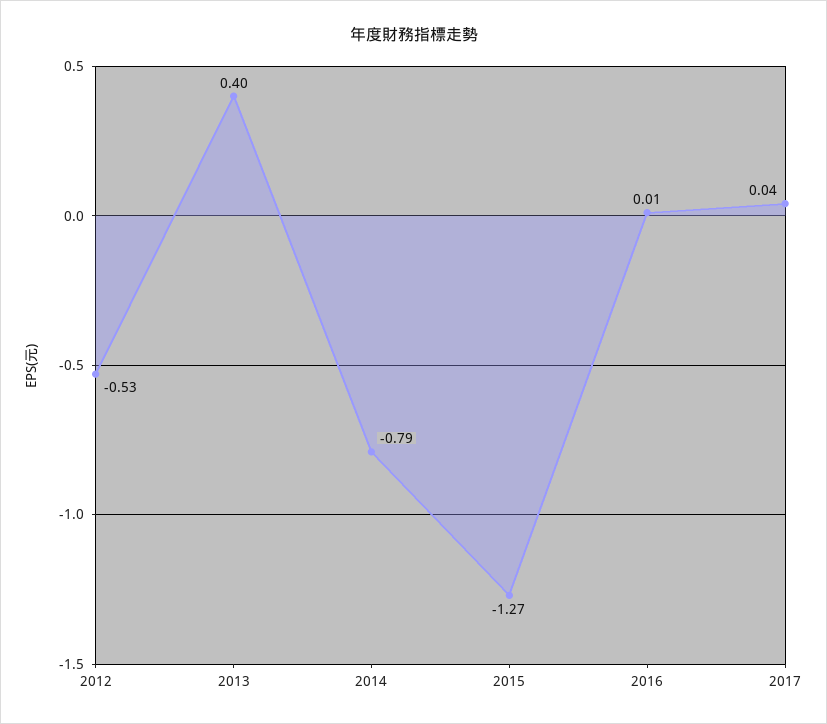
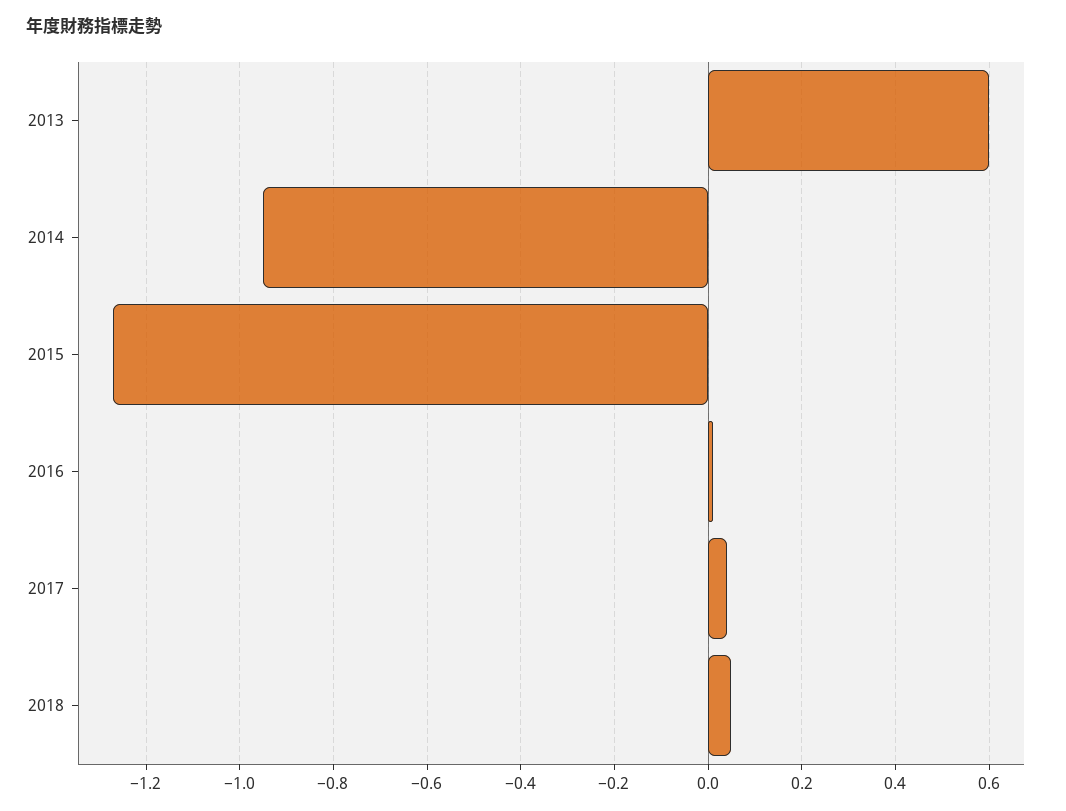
2012: -0.53 -> none
2013: 0.4 -> 0.6
2014: -0.79 -> -0.95
2018: none -> 0.05

